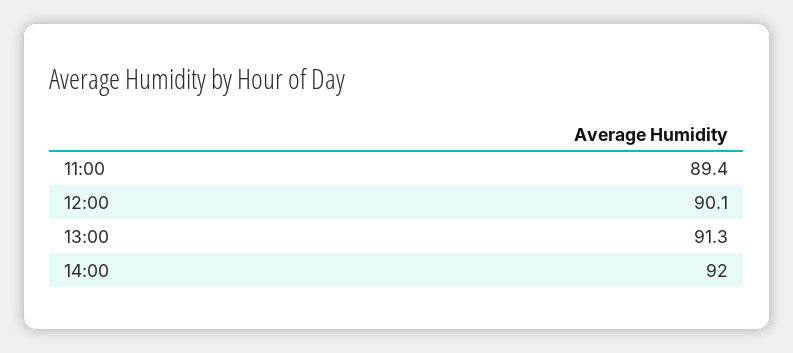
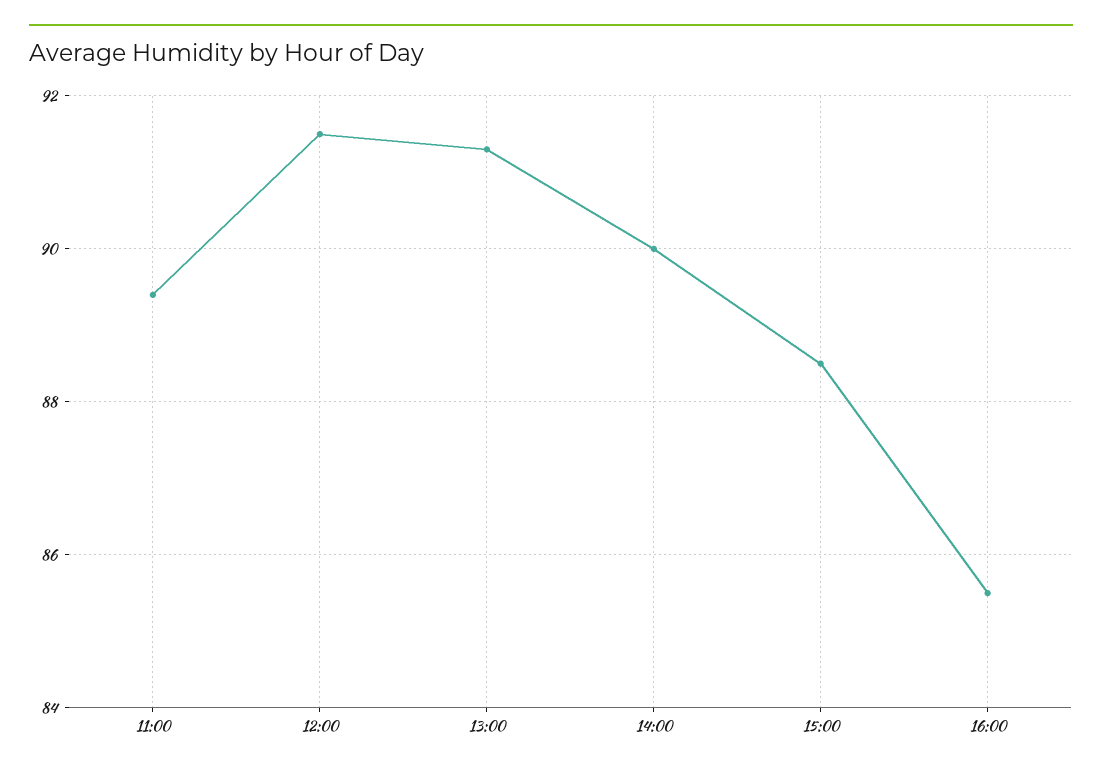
12:00: 90.1 -> 91.5
14:00: 92 -> 90
15:00: none -> 88.5
16:00: none -> 85.5

